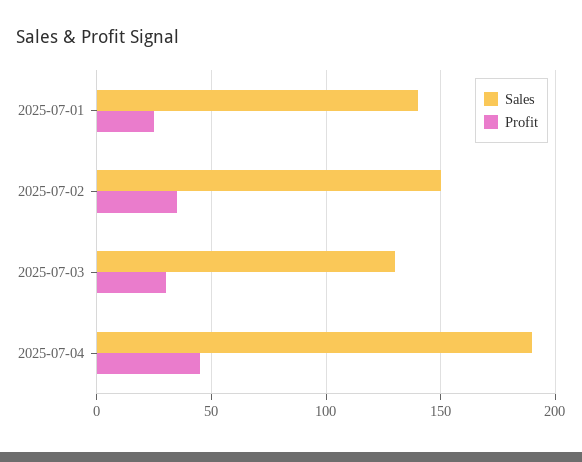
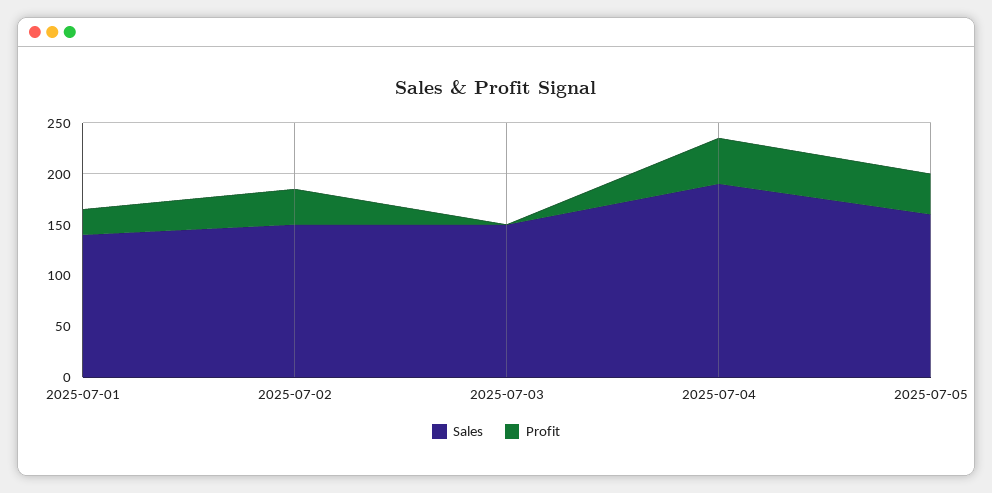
Sales, 2025-07-03: 130 -> 150
Profit, 2025-07-03: 30 -> 0
Sales, 2025-07-05: none -> 160
Profit, 2025-07-05: none -> 40

